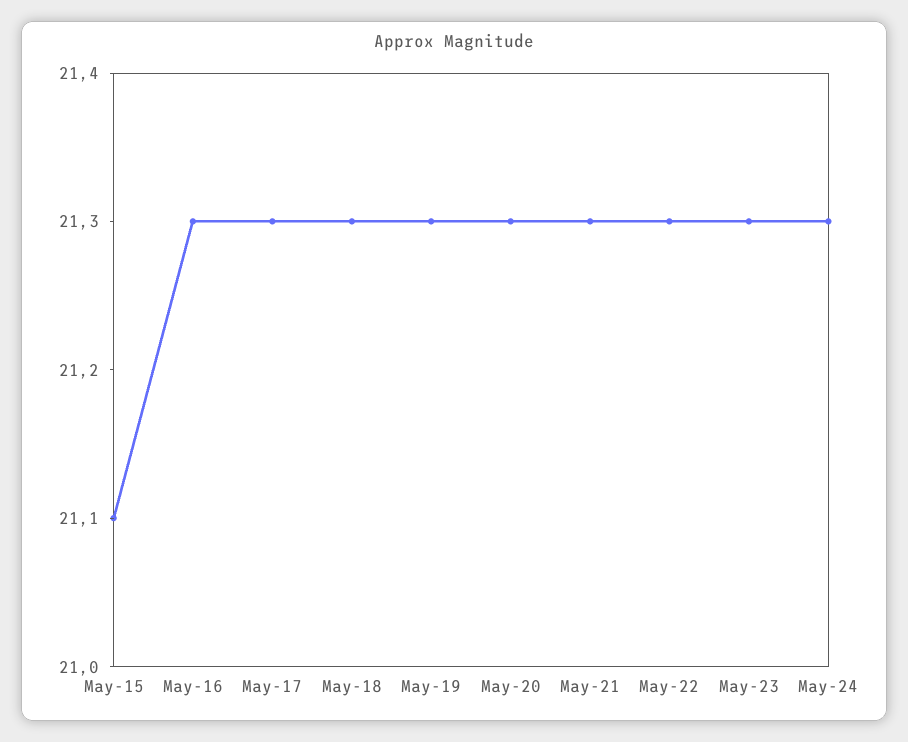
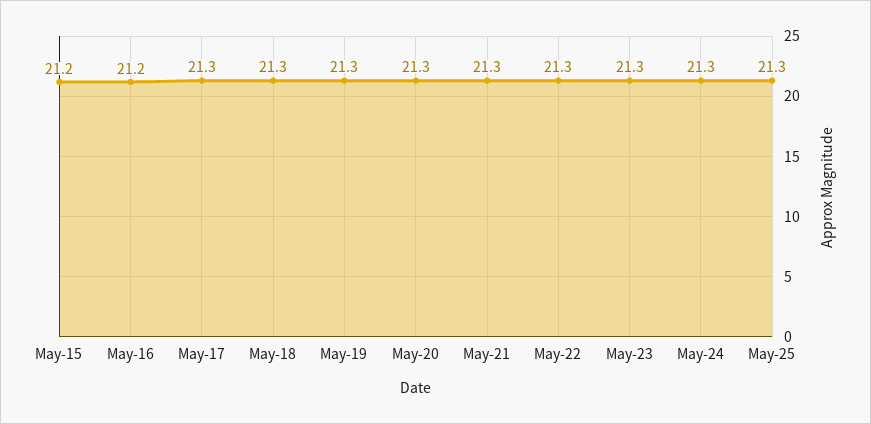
May-15: 21.1 -> 21.2
May-16: 21.3 -> 21.2
May-25: none -> 21.3

